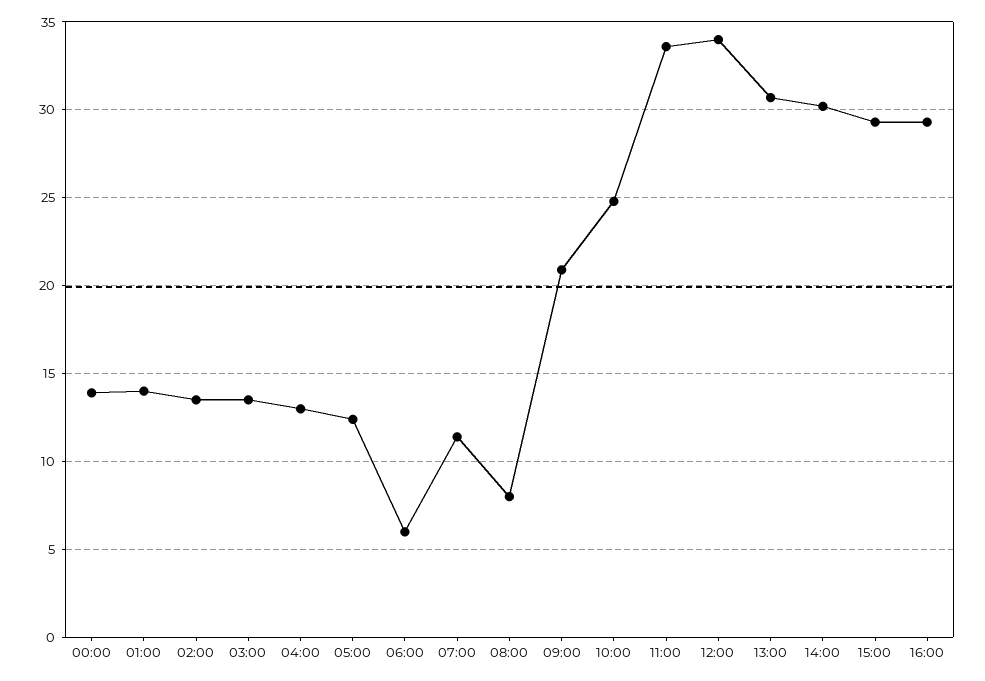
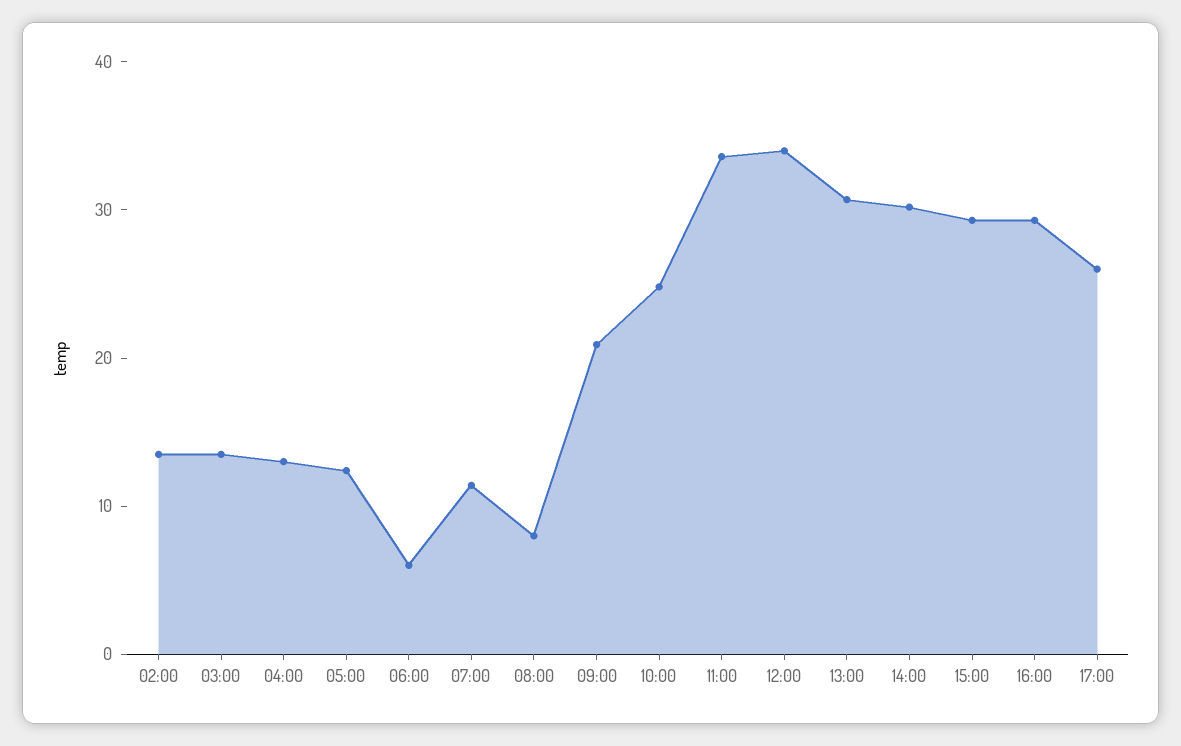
00:00: 14 -> none
01:00: 14 -> none
17:00: none -> 26

